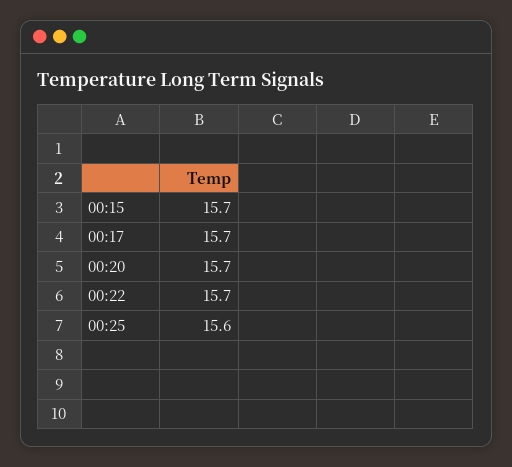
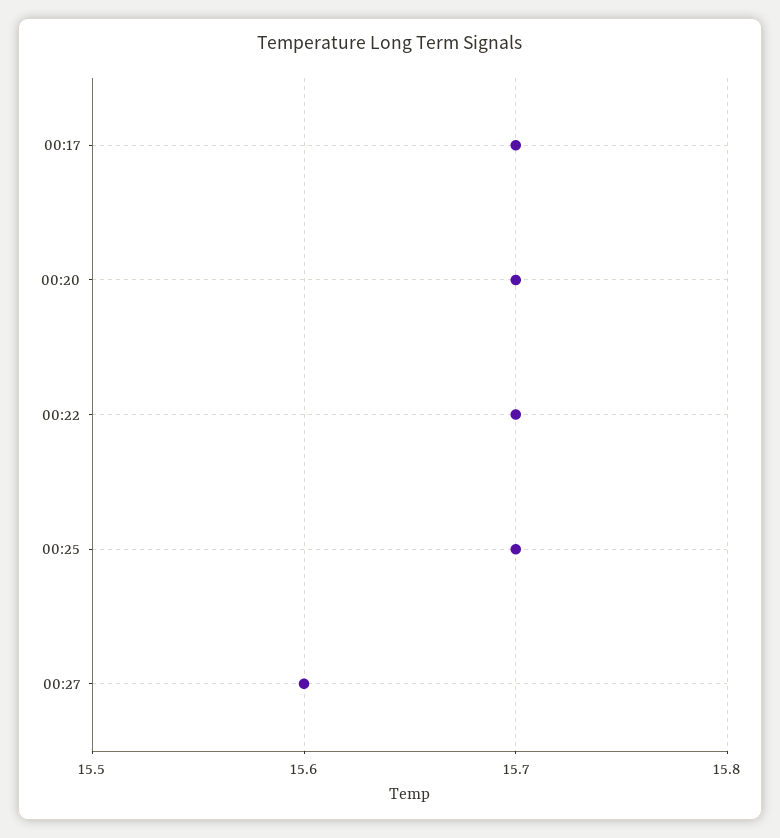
00:15: 15.7 -> none
00:25: 15.6 -> 15.7
00:27: none -> 15.6

